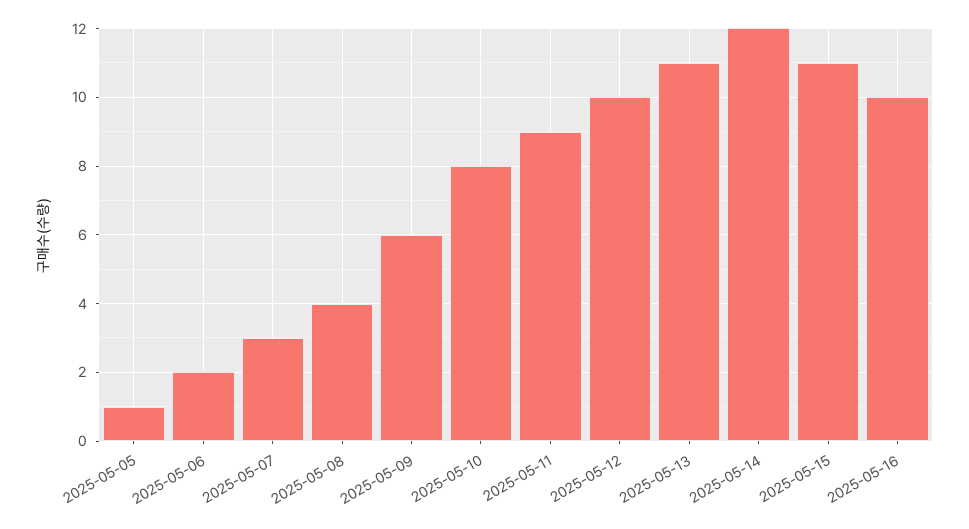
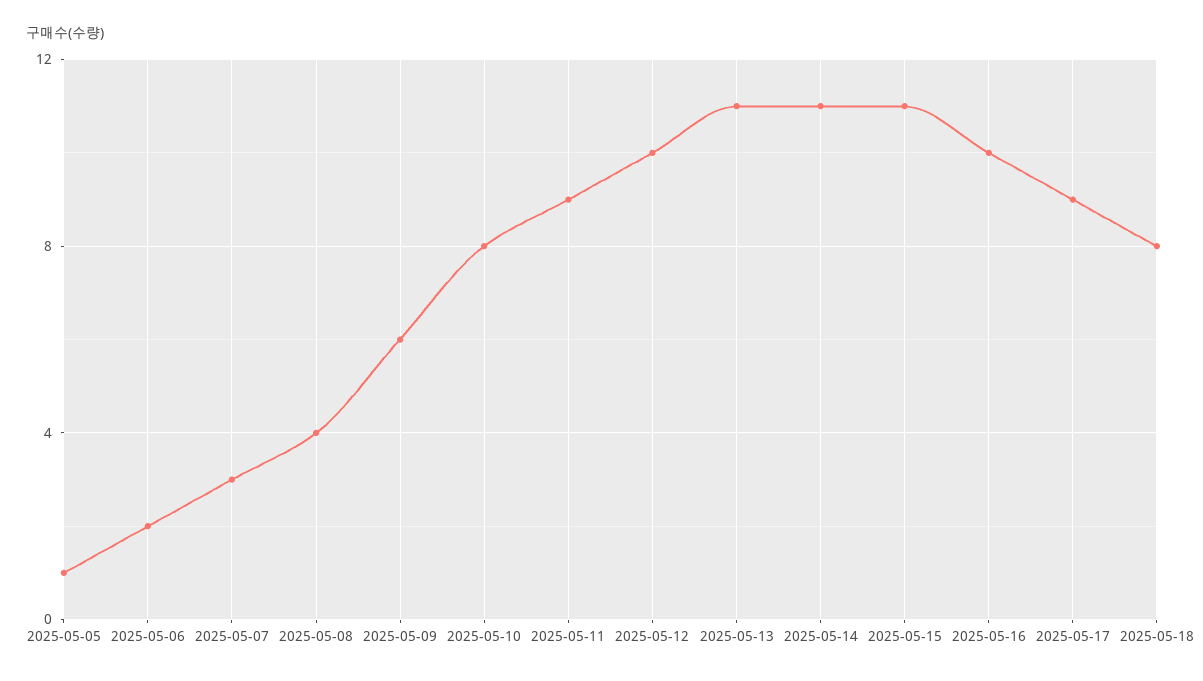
2025-05-14: 12 -> 11
2025-05-17: none -> 9
2025-05-18: none -> 8

